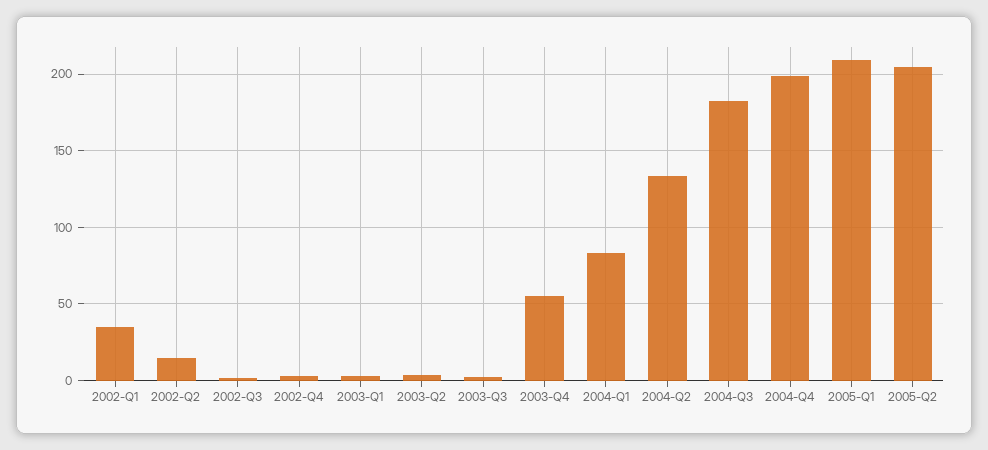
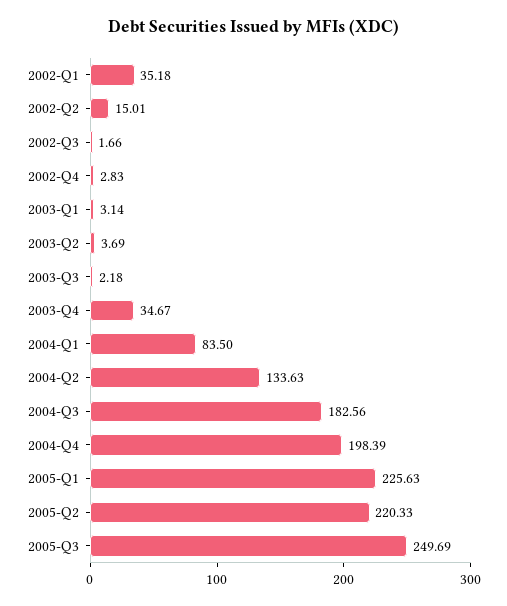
2003-Q4: 55 -> 34.67
2005-Q1: 210 -> 225.63
2005-Q2: 205 -> 220.33
2005-Q3: none -> 249.69

